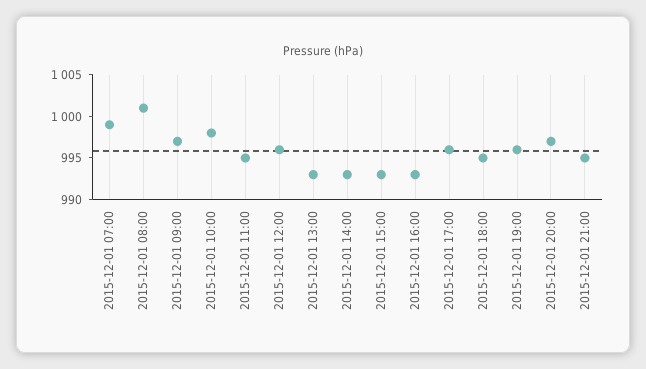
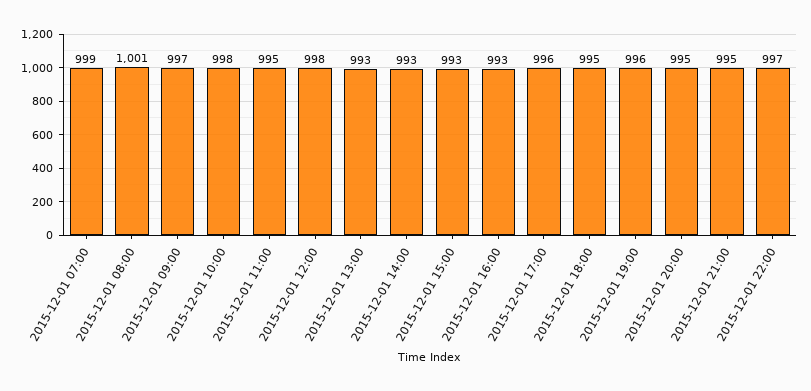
2015-12-01 12:00: 996 -> 998
2015-12-01 20:00: 997 -> 995
2015-12-01 22:00: none -> 997

